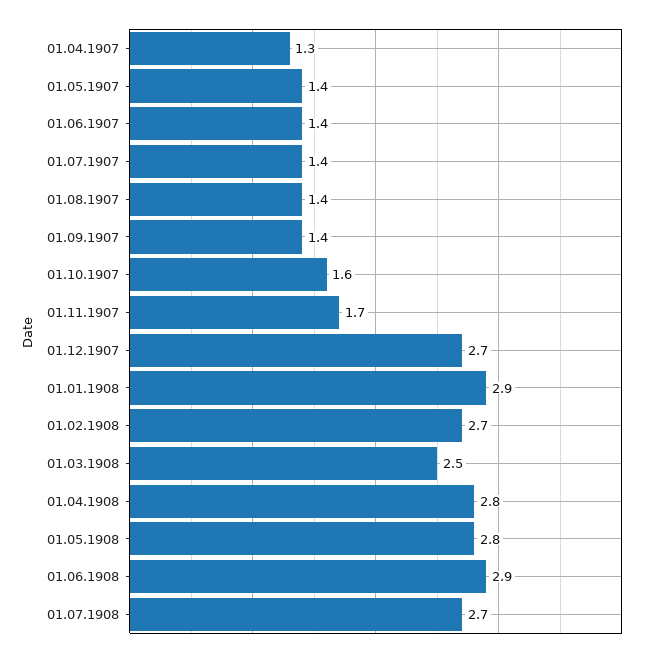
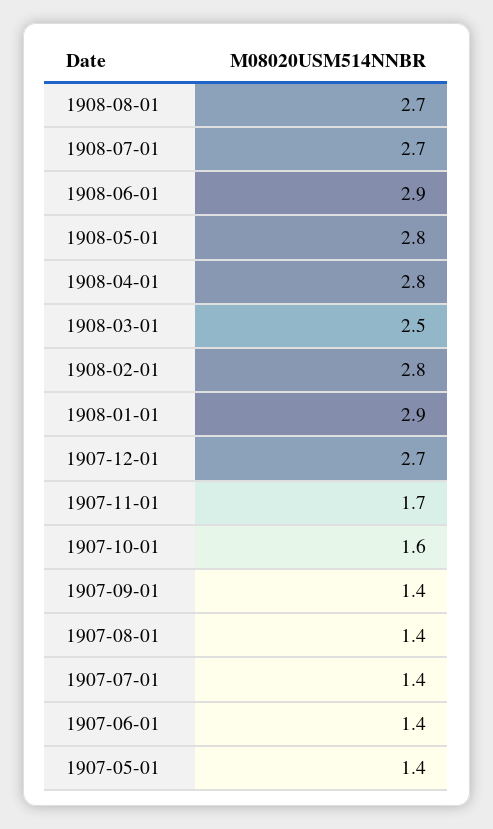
01.04.1907: 1.3 -> none
01.02.1908: 2.7 -> 2.8
1908-08-01: none -> 2.7

